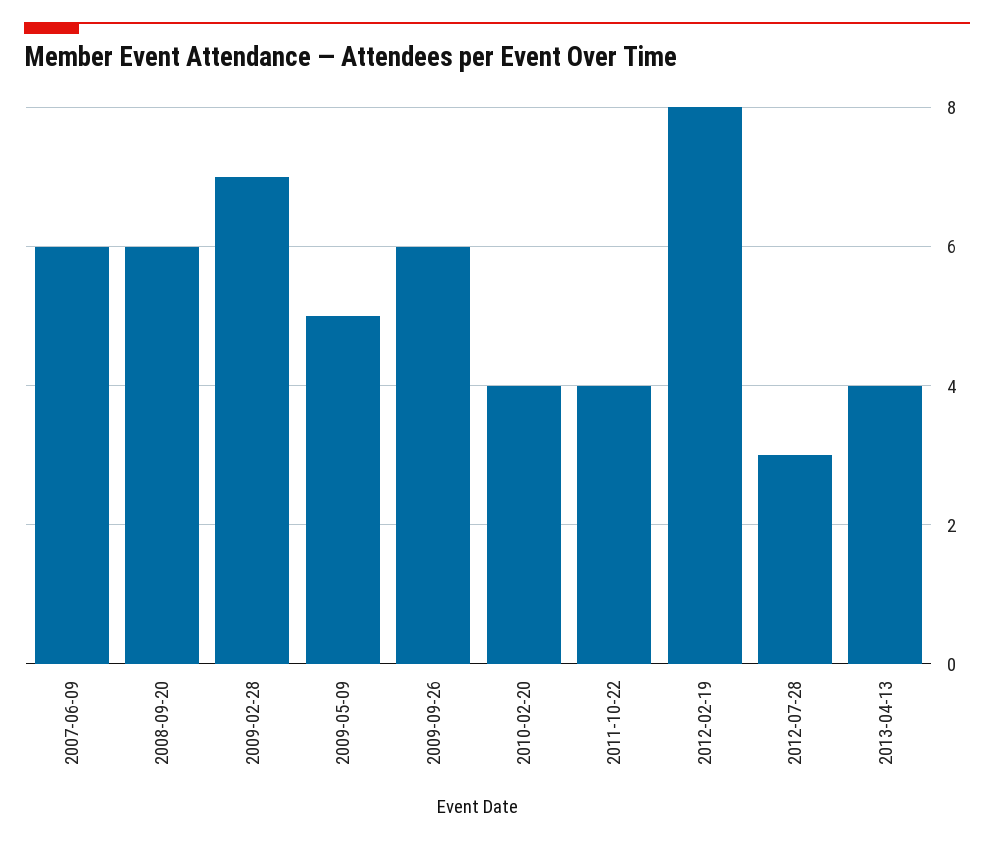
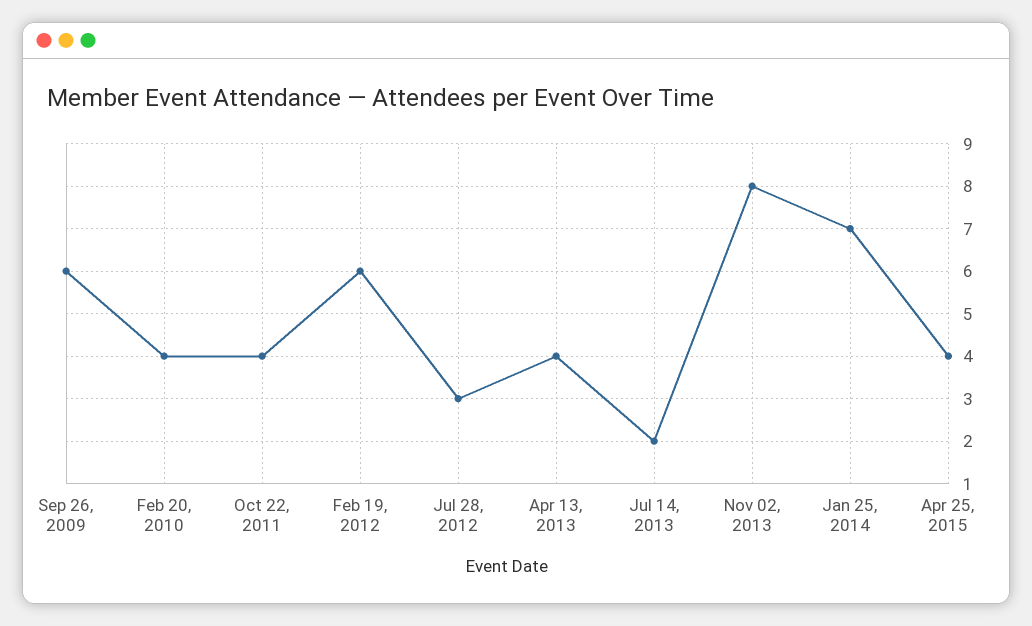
2007-06-09: 6 -> none
2008-09-20: 6 -> none
2009-02-28: 7 -> none
2009-05-09: 5 -> none
2012-02-19: 8 -> 6
Jul 14, 2013: none -> 2
Nov 02, 2013: none -> 8
Jan 25, 2014: none -> 7
Apr 25, 2015: none -> 4

